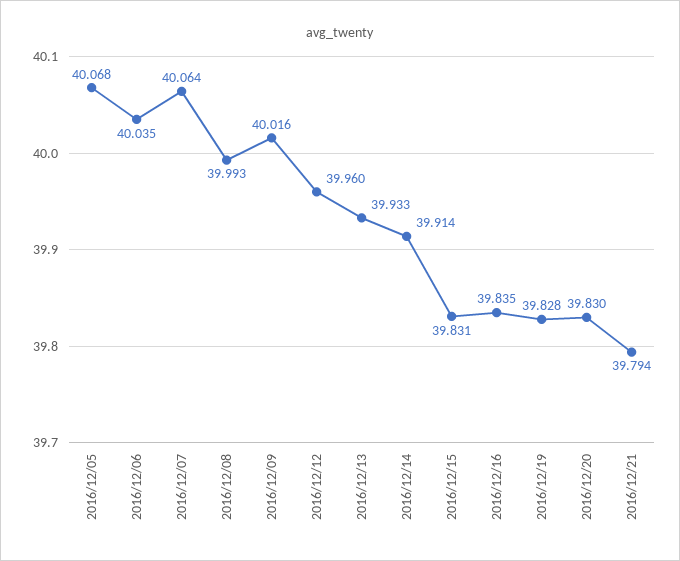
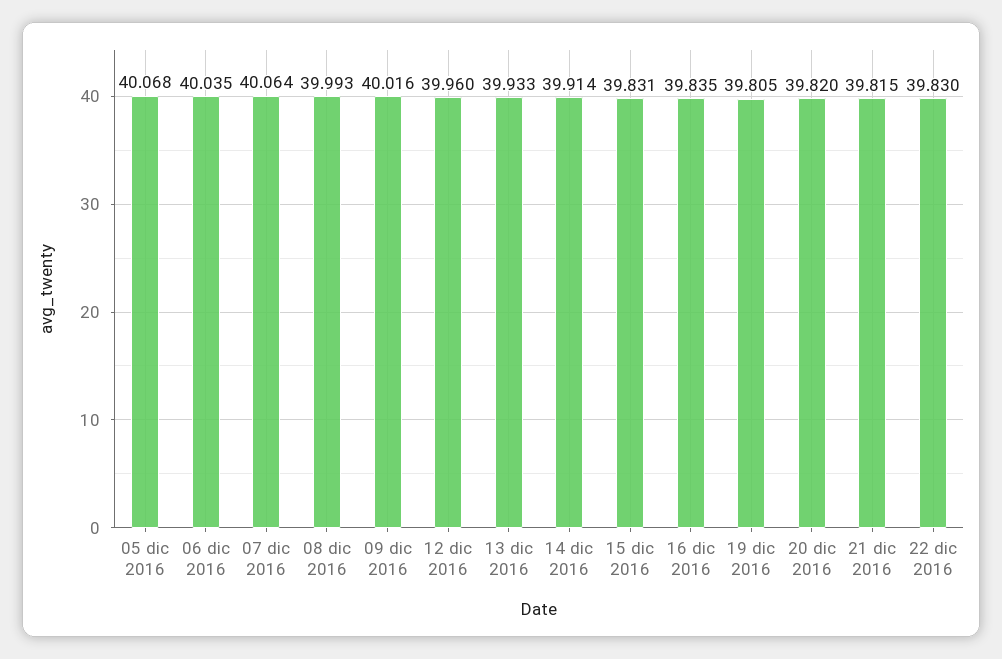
2016/12/19: 39.828 -> 39.805
2016/12/20: 39.83 -> 39.82
2016/12/21: 39.794 -> 39.815
22 dic 2016: none -> 39.83

